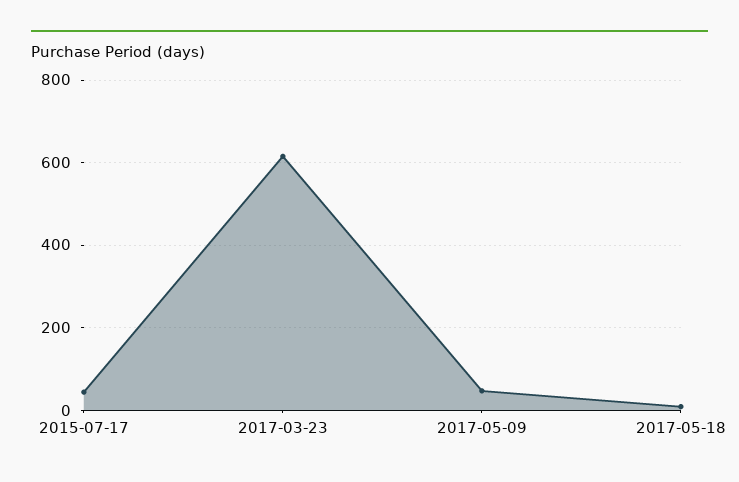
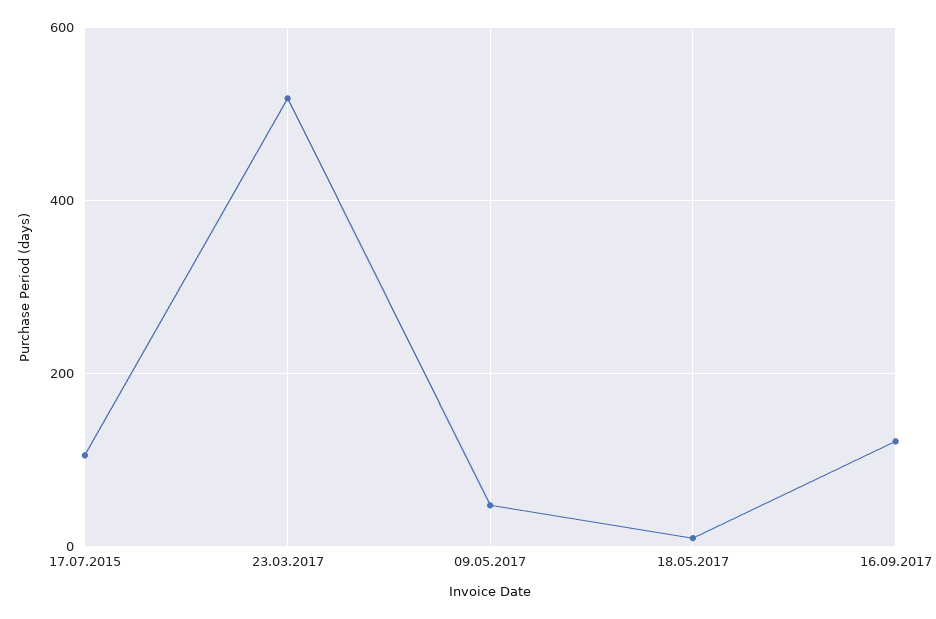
2015-07-17: 40 -> 100
2017-03-23: 620 -> 520
16.09.2017: none -> 120

